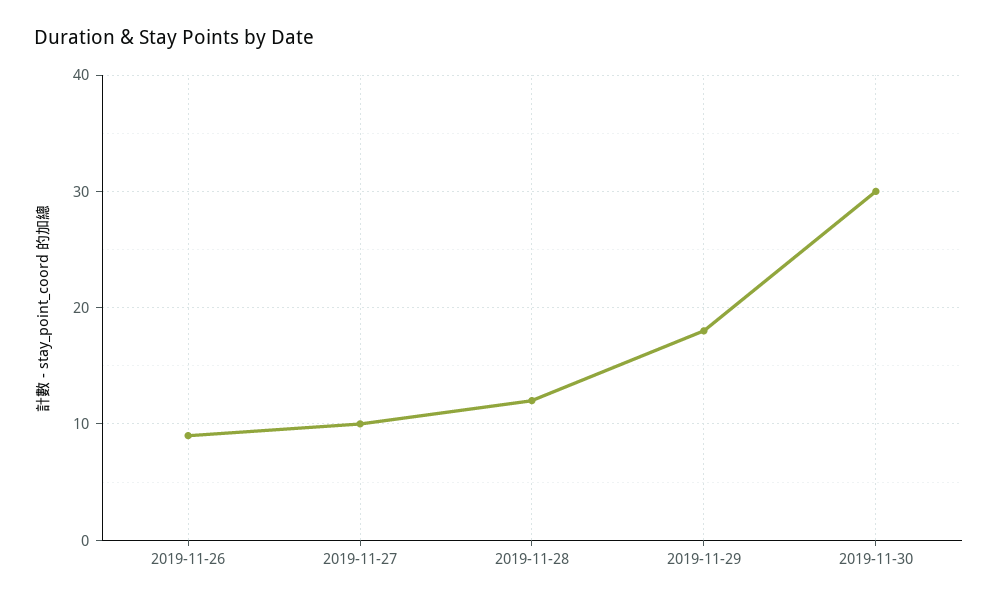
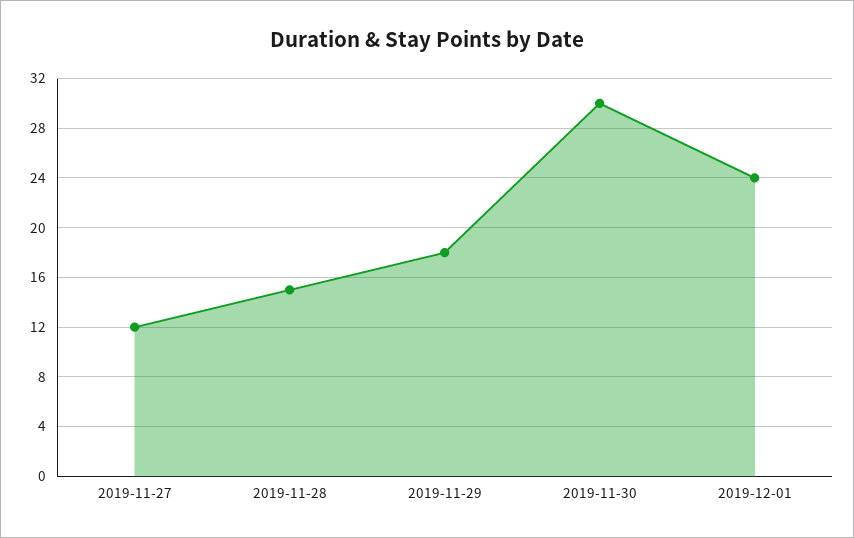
2019-11-26: 9 -> none
2019-11-27: 10 -> 12
2019-11-28: 12 -> 15
2019-12-01: none -> 24

